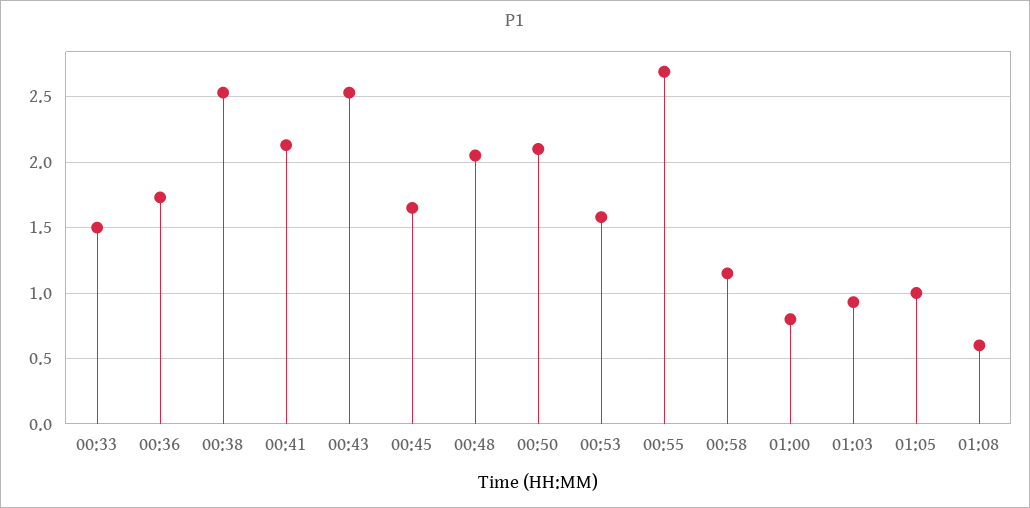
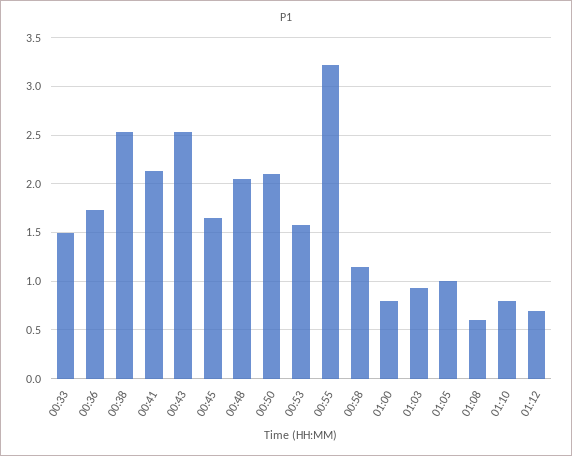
00:55: 2.7 -> 3.2
01:10: none -> 0.8
01:12: none -> 0.7

